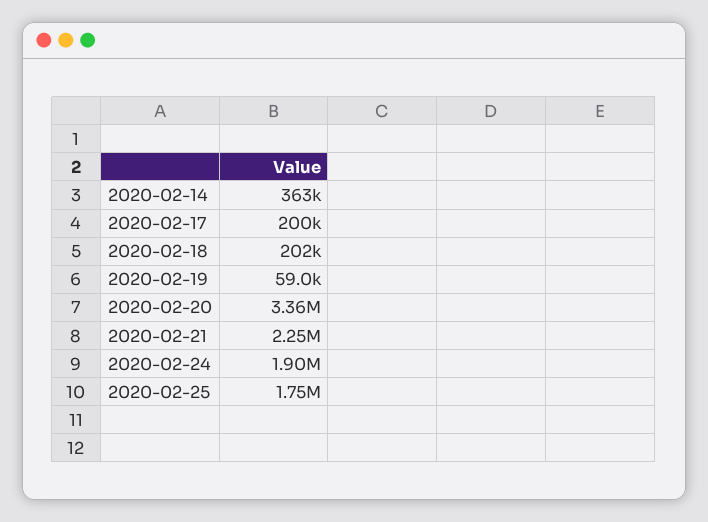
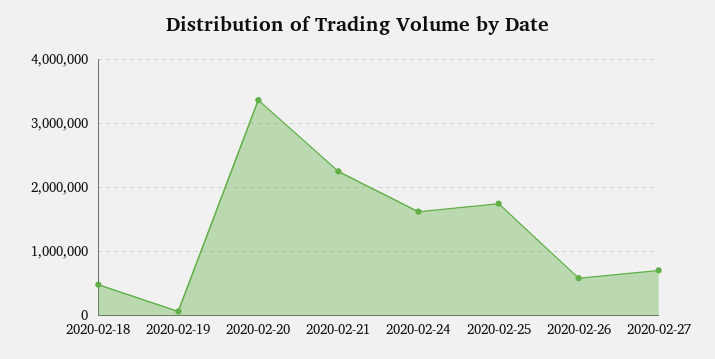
2020-02-14: 363000 -> none
2020-02-17: 200000 -> none
2020-02-18: 202000 -> 500000
2020-02-24: 1900000 -> 1600000
2020-02-26: none -> 600000
2020-02-27: none -> 700000

